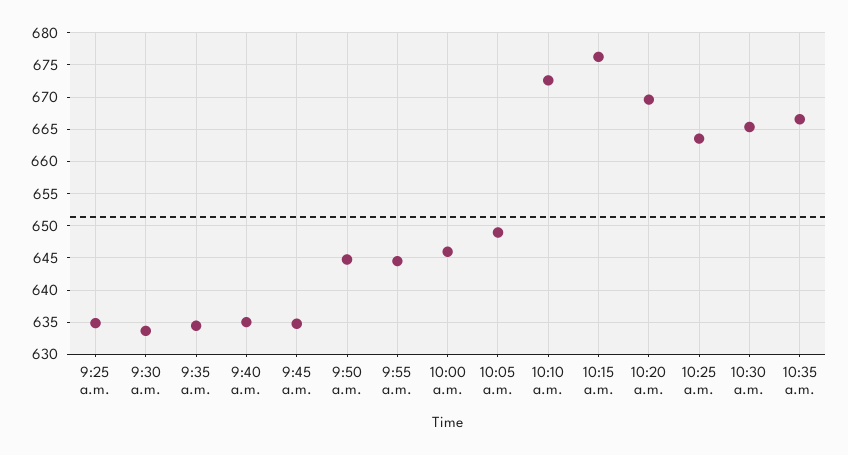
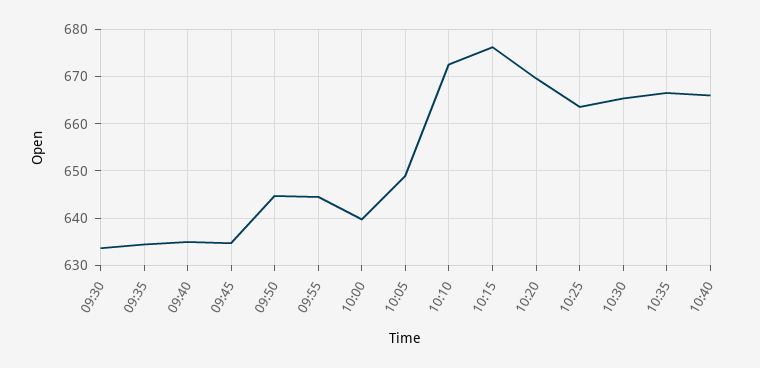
9:25 a.m.: 635 -> none
10:00 a.m.: 646 -> 640
10:40: none -> 666

